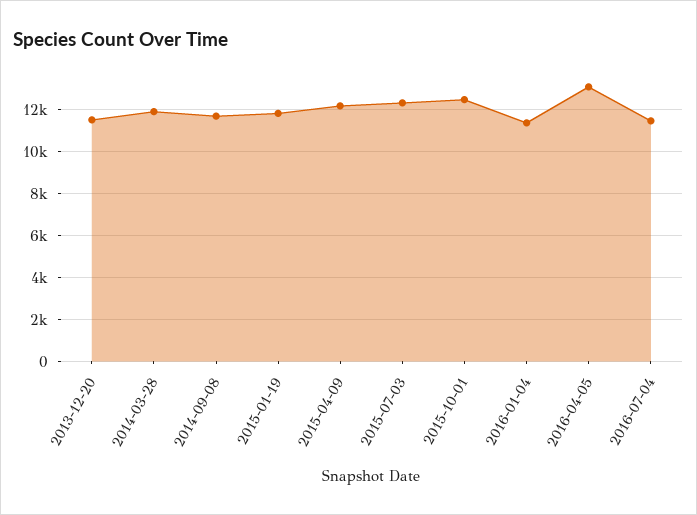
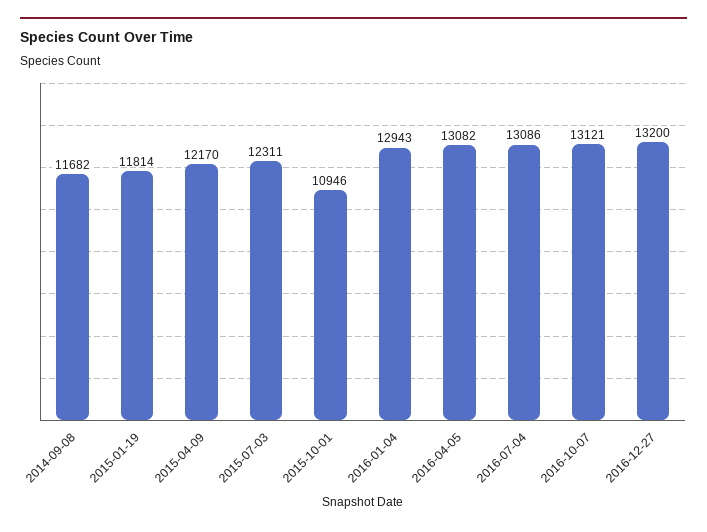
2013-12-20: 11500 -> none
2014-03-28: 12000 -> none
2015-10-01: 12500 -> 10946
2016-01-04: 11500 -> 12943
2016-07-04: 11500 -> 13086
2016-10-07: none -> 13121
2016-12-27: none -> 13200

